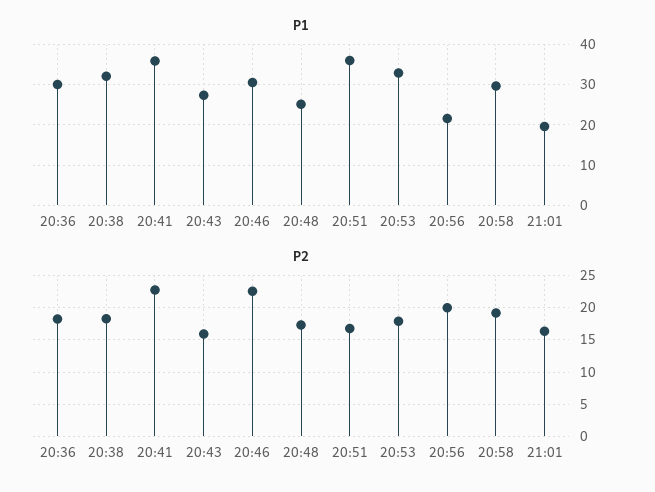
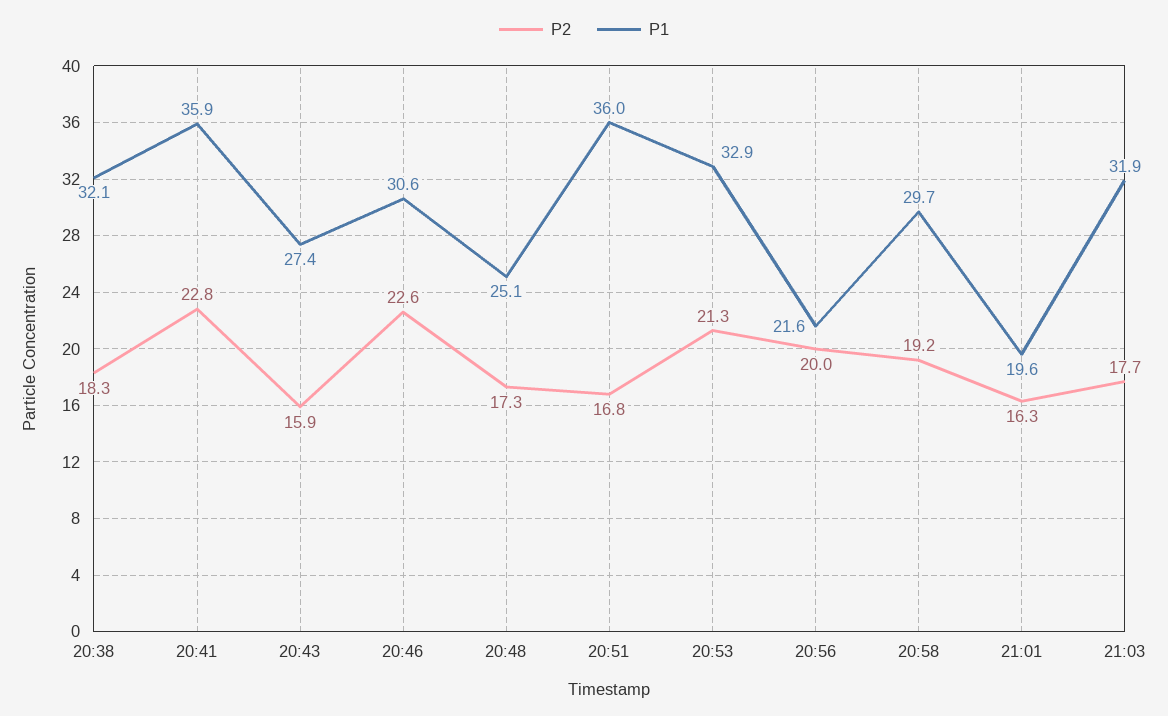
P1, 20:36: 30 -> none
P2, 20:36: 18 -> none
P2, 20:53: 18 -> 21.3
P2, 21:03: none -> 17.7
P1, 21:03: none -> 31.9

